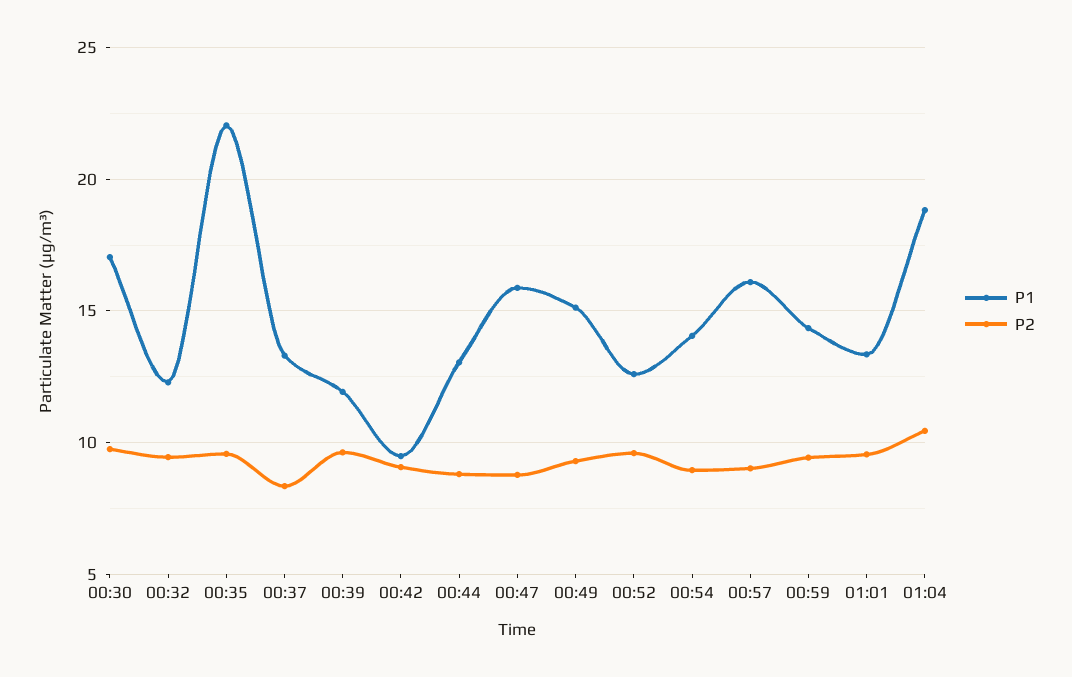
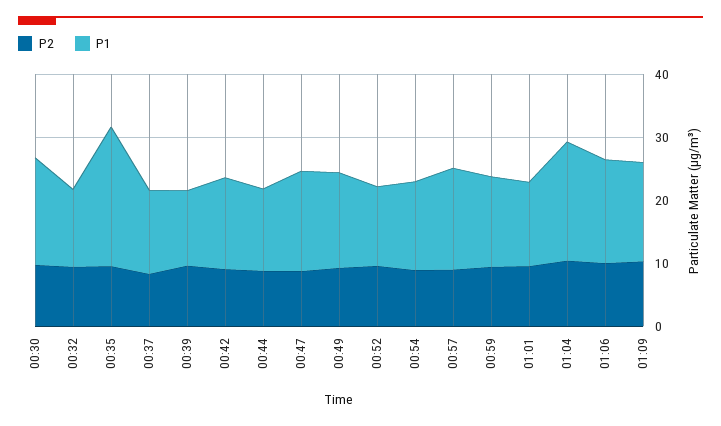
P1, 00:42: 9.5 -> 14
P2, 01:06: none -> 10
P1, 01:06: none -> 16
P2, 01:09: none -> 10
P1, 01:09: none -> 16

